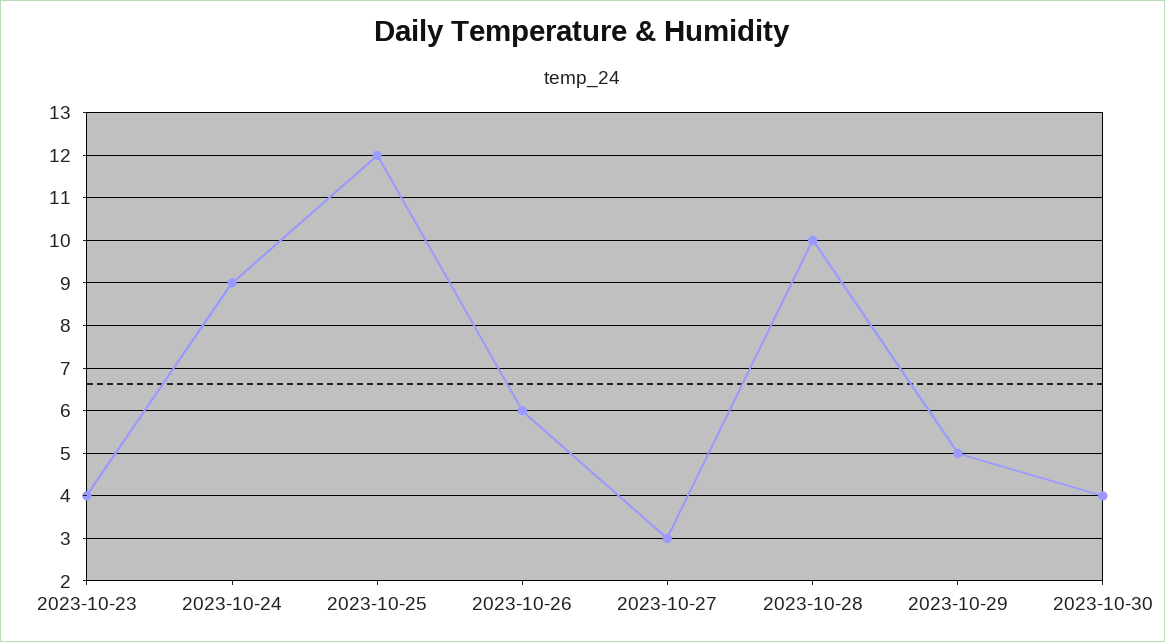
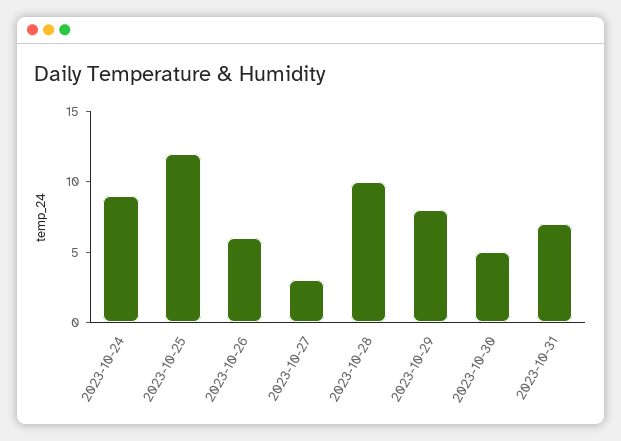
2023-10-23: 4 -> none
2023-10-29: 5 -> 8
2023-10-30: 4 -> 5
2023-10-31: none -> 7

